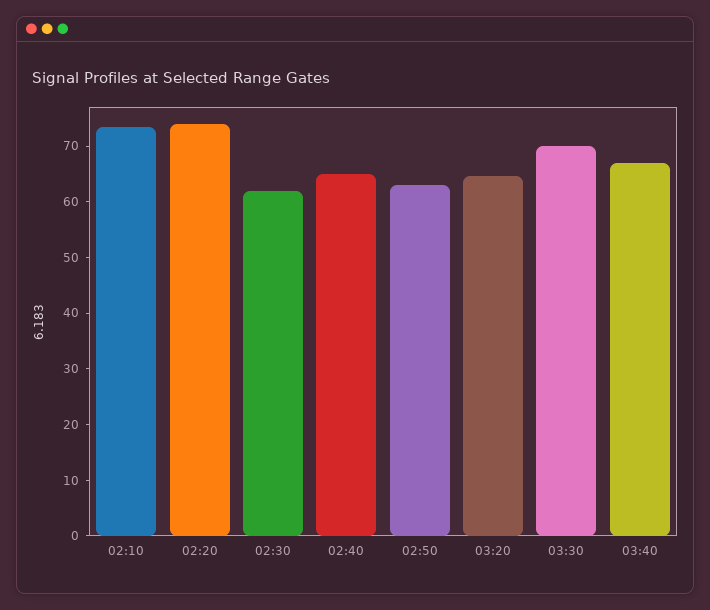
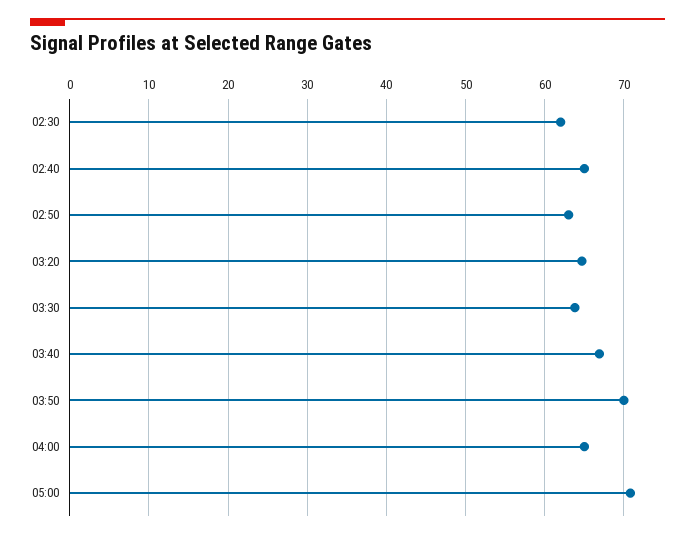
02:10: 74 -> none
02:20: 74 -> none
03:30: 70 -> 64
03:50: none -> 70
04:00: none -> 65
05:00: none -> 71

